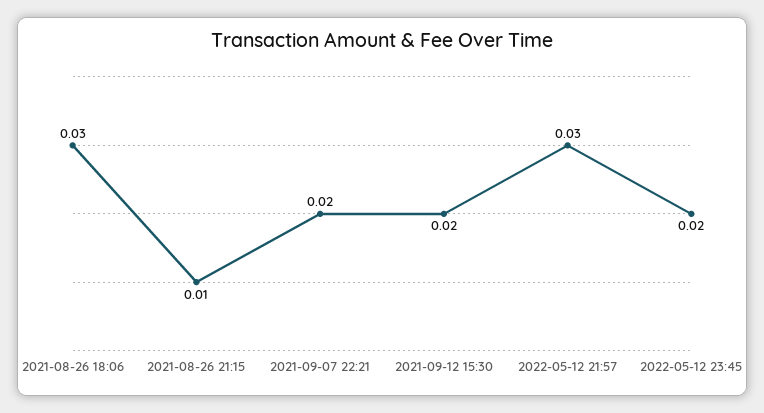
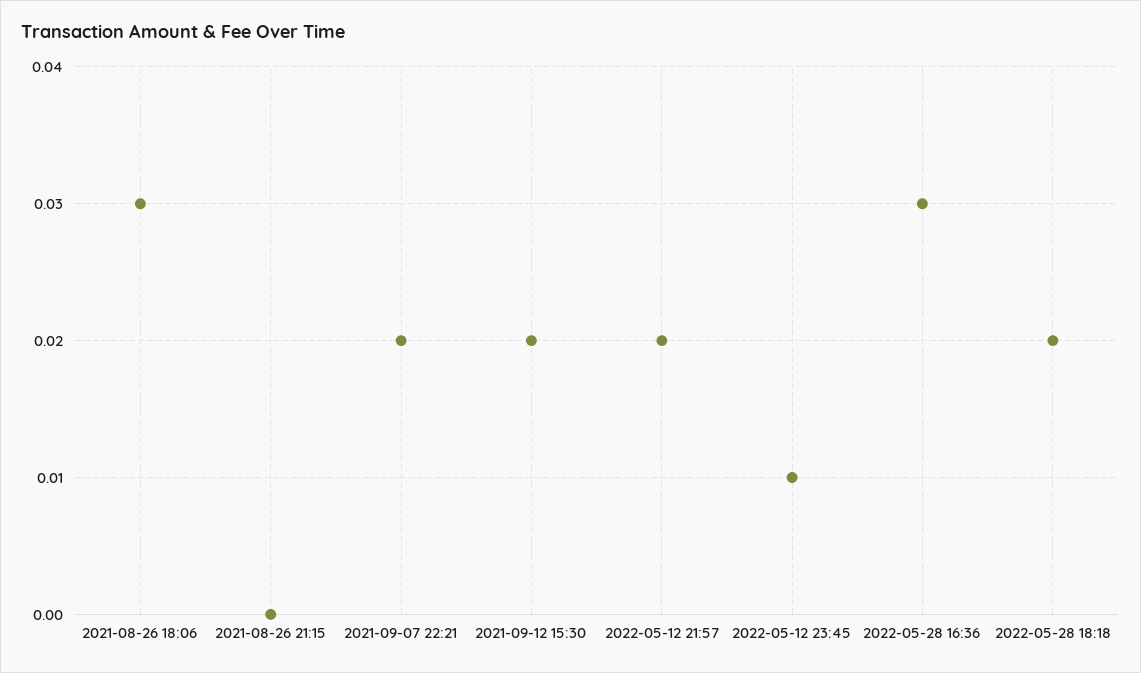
2021-08-26 21:15: 0.01 -> 0
2022-05-12 21:57: 0.03 -> 0.02
2022-05-12 23:45: 0.02 -> 0.01
2022-05-28 16:36: none -> 0.03
2022-05-28 18:18: none -> 0.02

